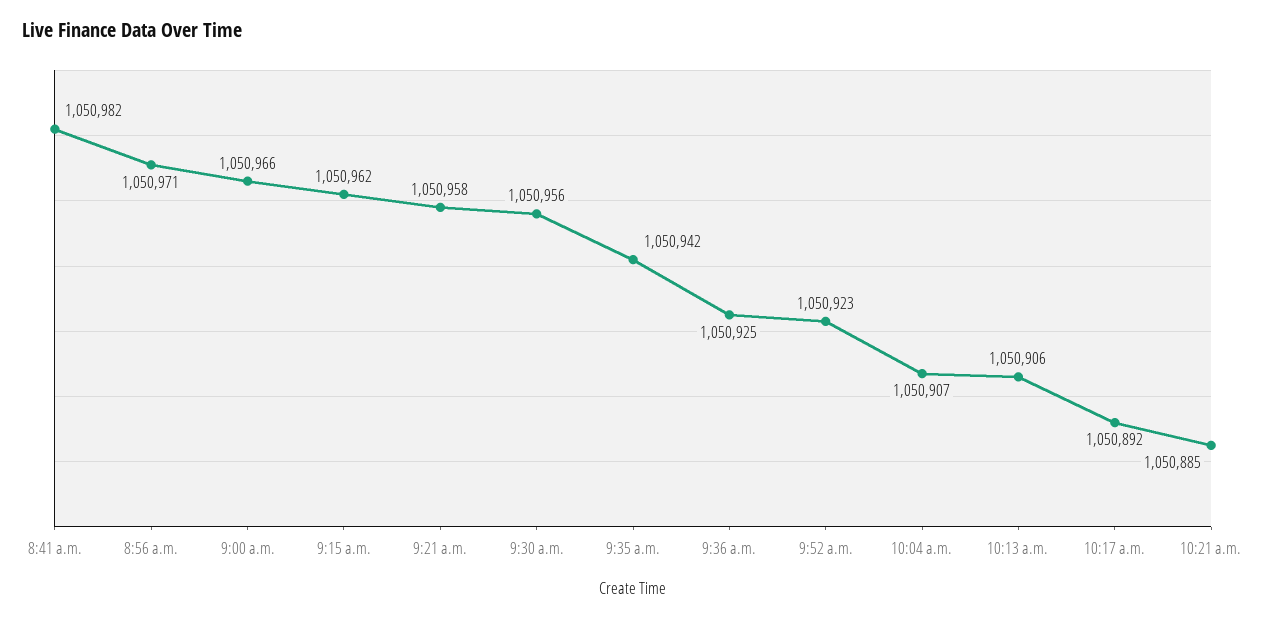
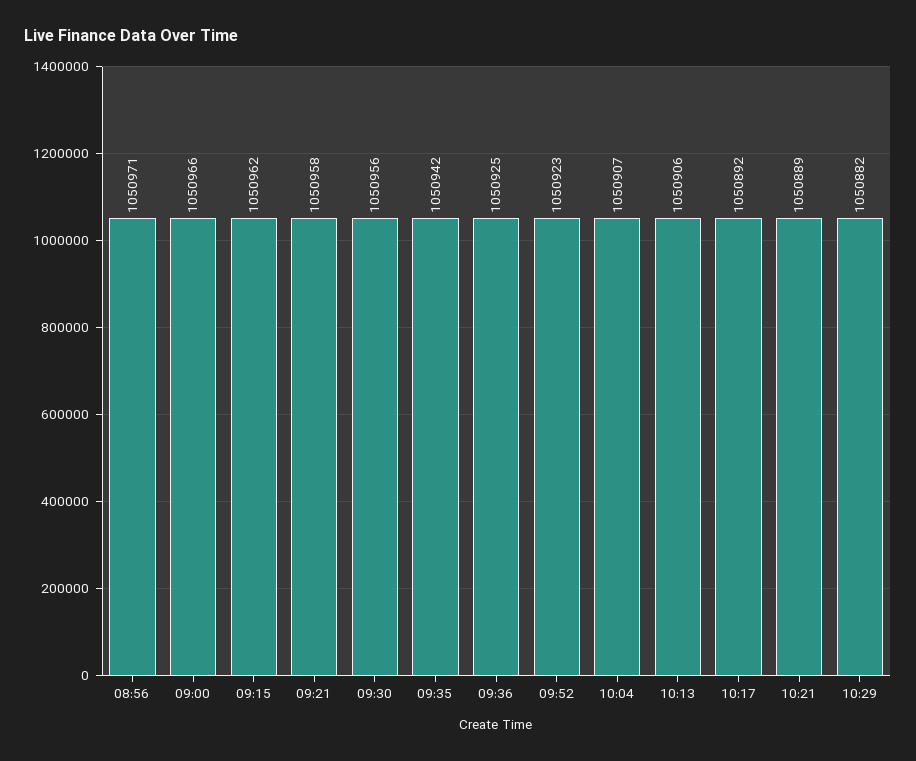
8:41 a.m.: 1050982 -> none
10:21 a.m.: 1050885 -> 1050889
10:29: none -> 1050882

